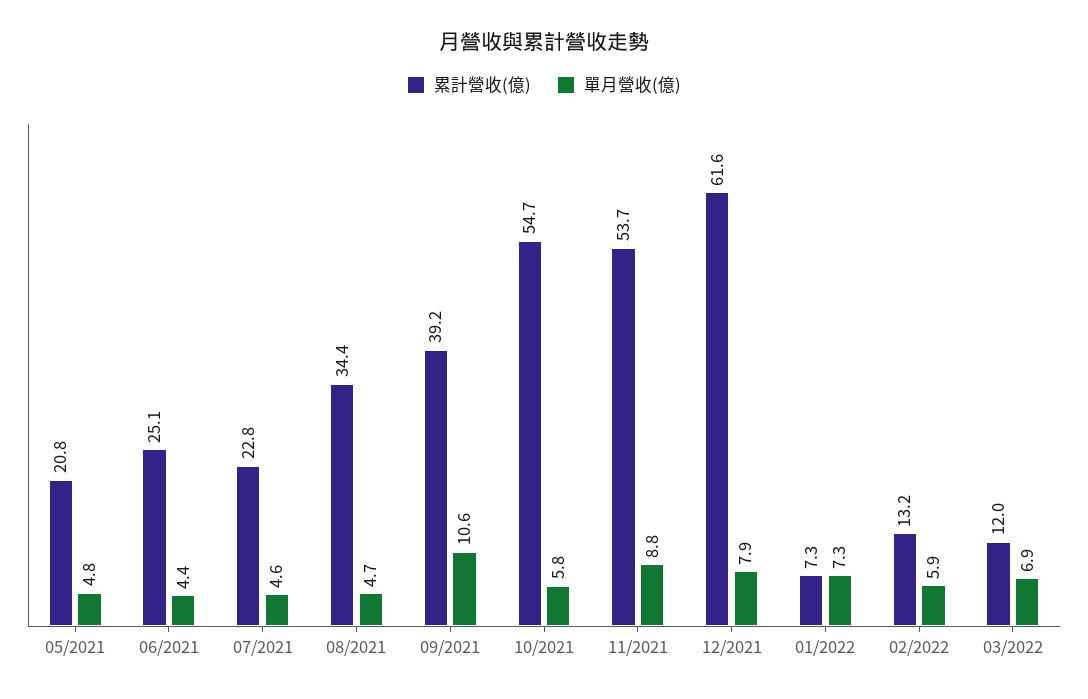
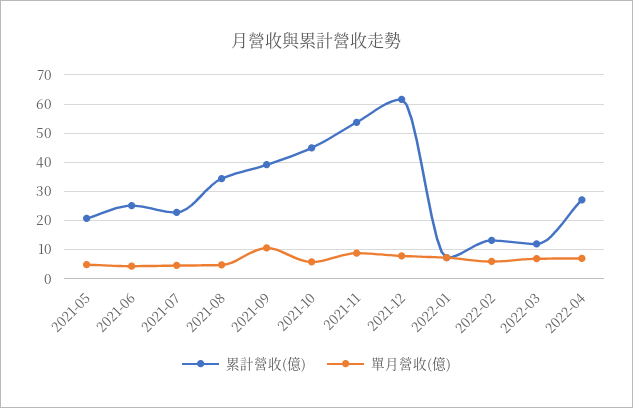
累計營收(億), 10/2021: 54.7 -> 45
累計營收(億), 2022-04: none -> 27.5
單月營收(億), 2022-04: none -> 7.5

